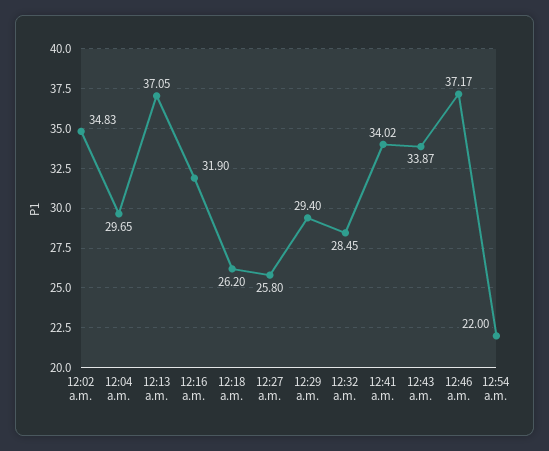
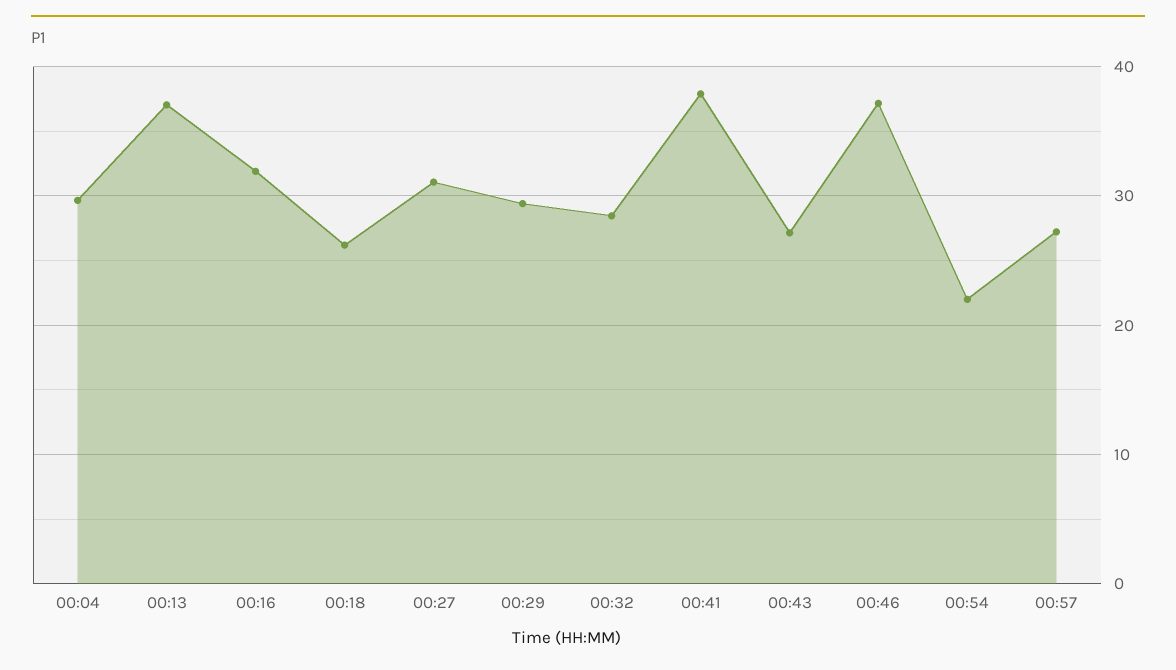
12:02 a.m.: 34.83 -> none
12:27 a.m.: 25.8 -> 31
12:41 a.m.: 34.02 -> 38
12:43 a.m.: 33.87 -> 27
00:57: none -> 27

